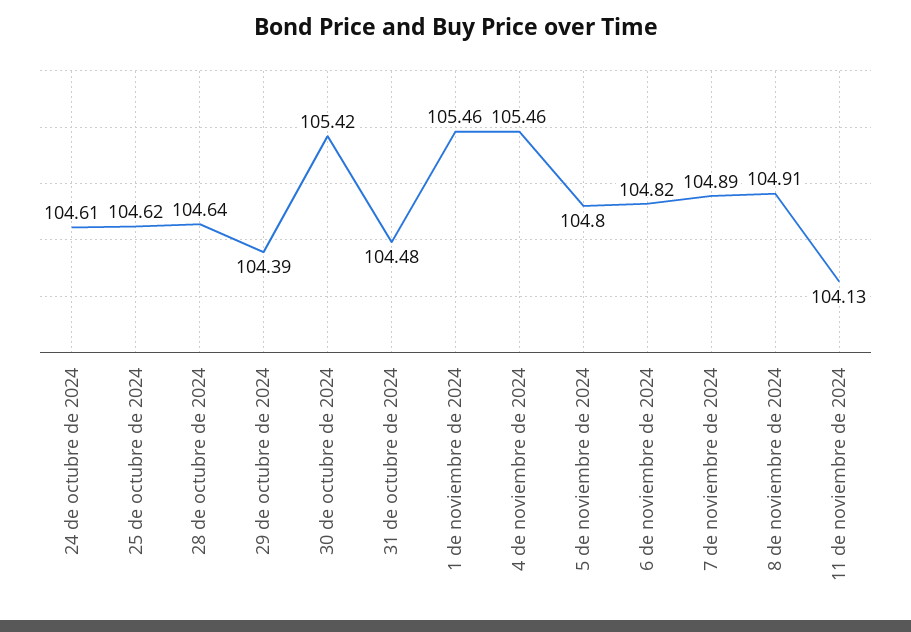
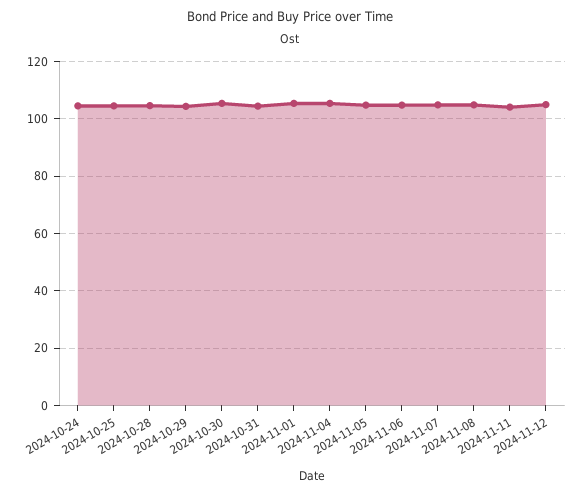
2024-11-12: none -> 105

